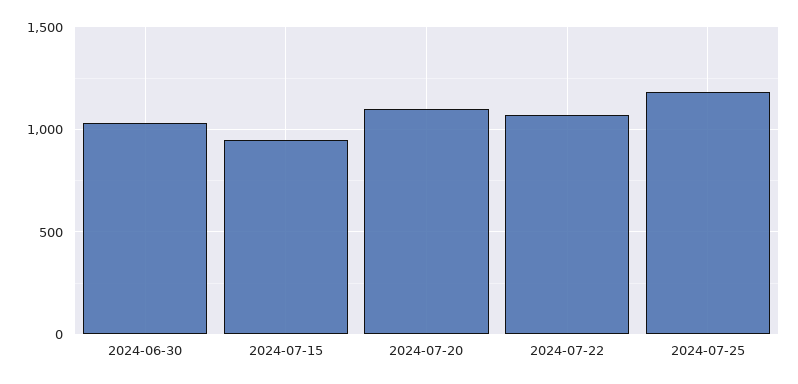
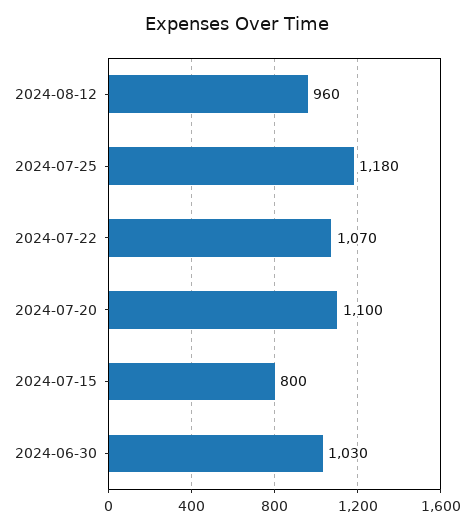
2024-07-15: 950 -> 800
2024-08-12: none -> 960

